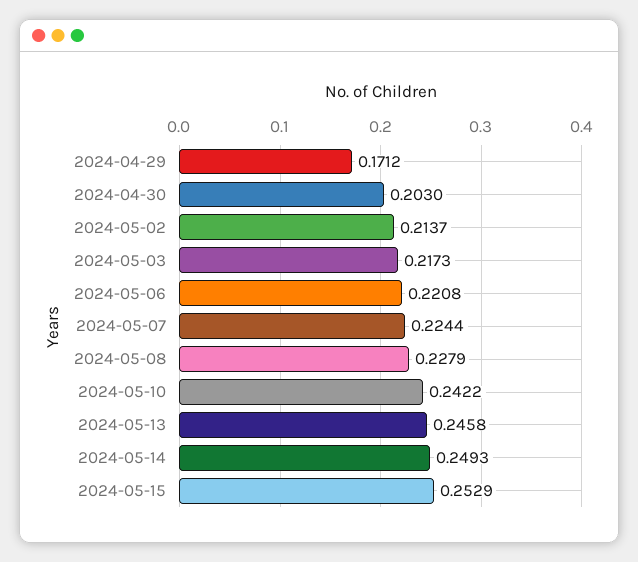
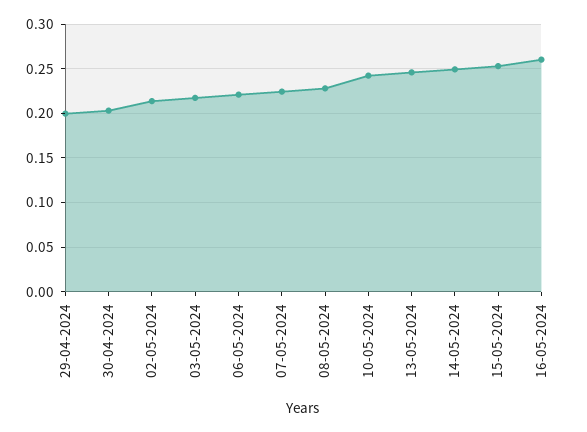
2024-04-29: 0.1712 -> 0.2
16-05-2024: none -> 0.26

